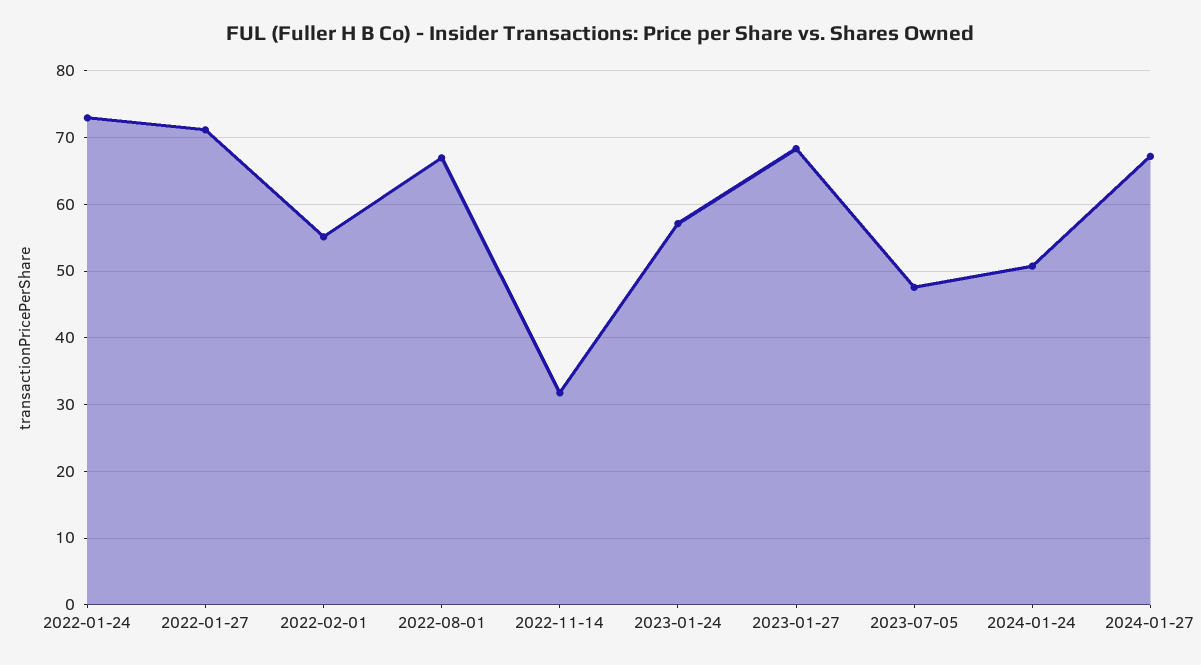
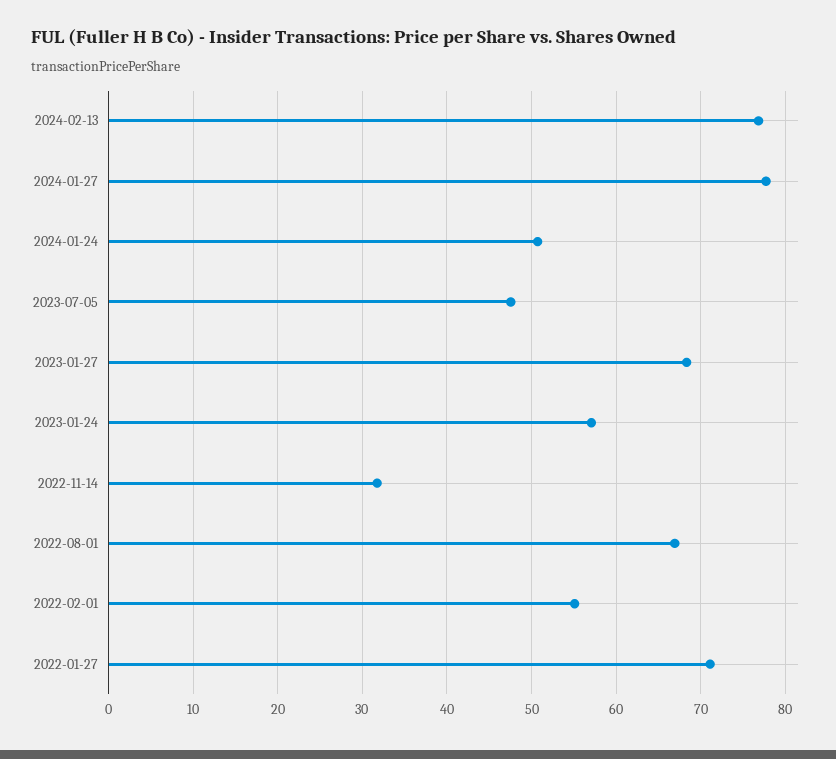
2022-01-24: 73 -> none
2024-01-27: 67 -> 78
2024-02-13: none -> 77

